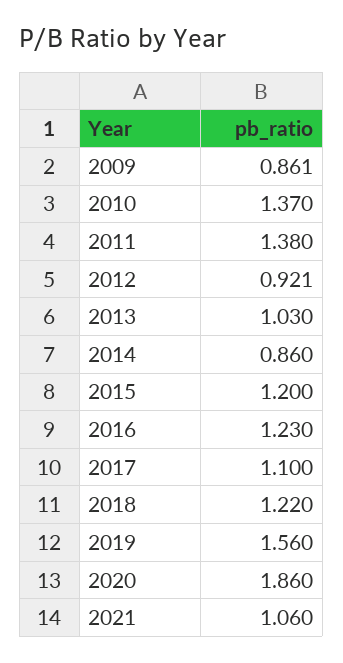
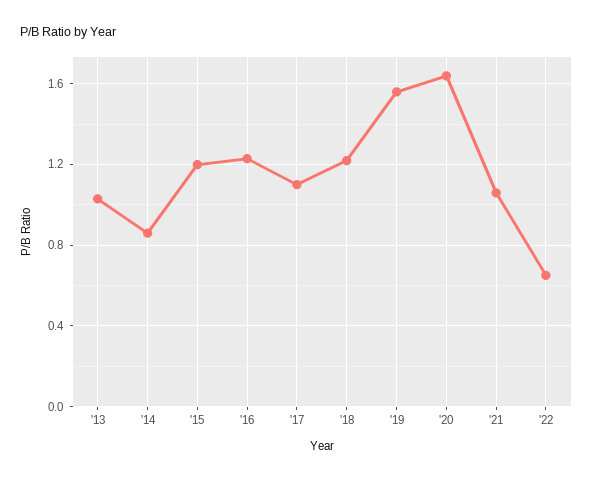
2009: 0.861 -> none
2010: 1.37 -> none
2011: 1.38 -> none
2012: 0.921 -> none
2020: 1.86 -> 1.65
'22: none -> 0.65

